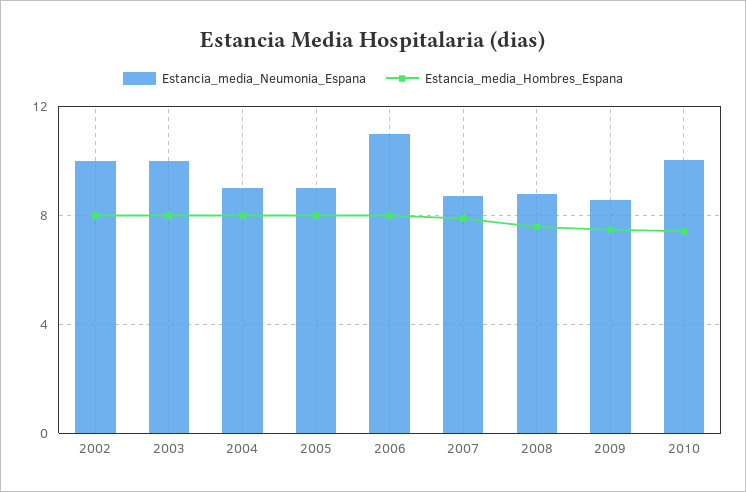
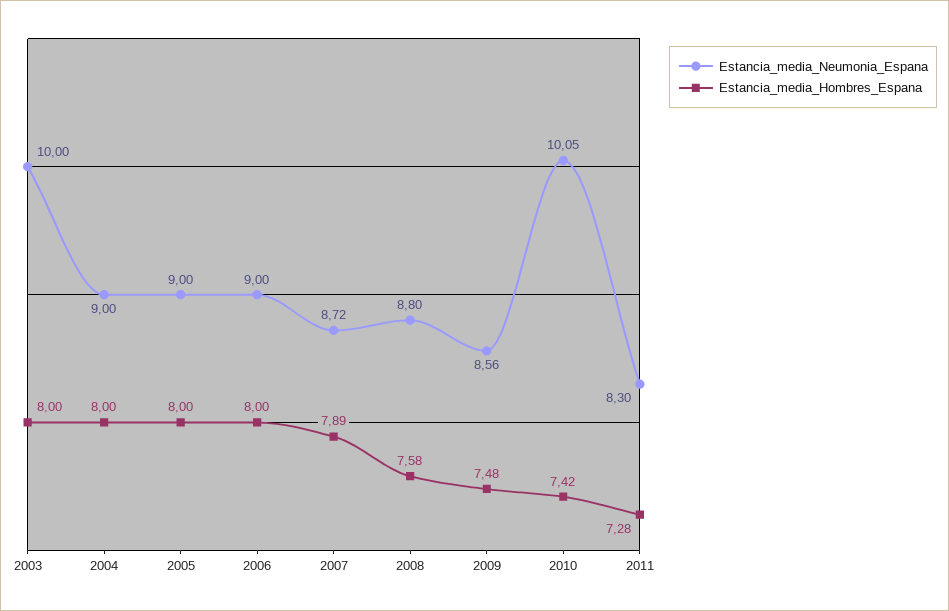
Estancia_media_Neumonia_Espana, 2002: 10 -> none
Estancia_media_Hombres_Espana, 2002: 8 -> none
Estancia_media_Neumonia_Espana, 2006: 11 -> 9
Estancia_media_Neumonia_Espana, 2011: none -> 8.3
Estancia_media_Hombres_Espana, 2011: none -> 7.28

